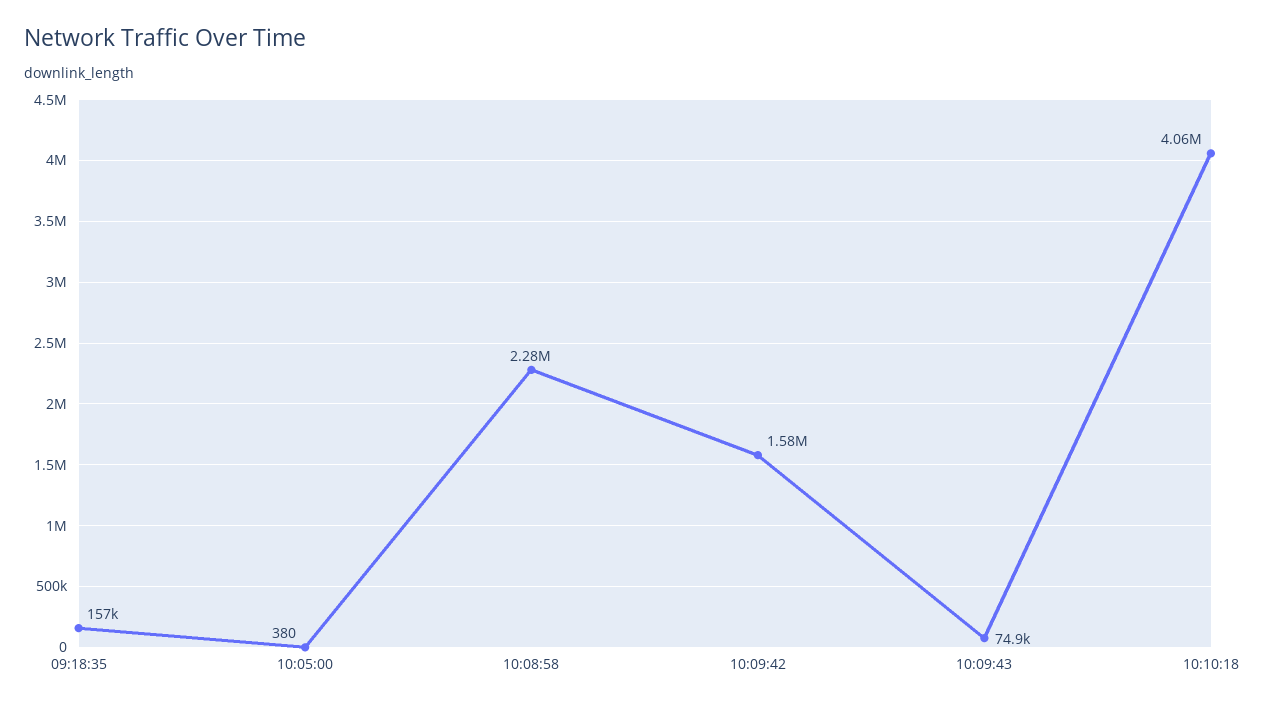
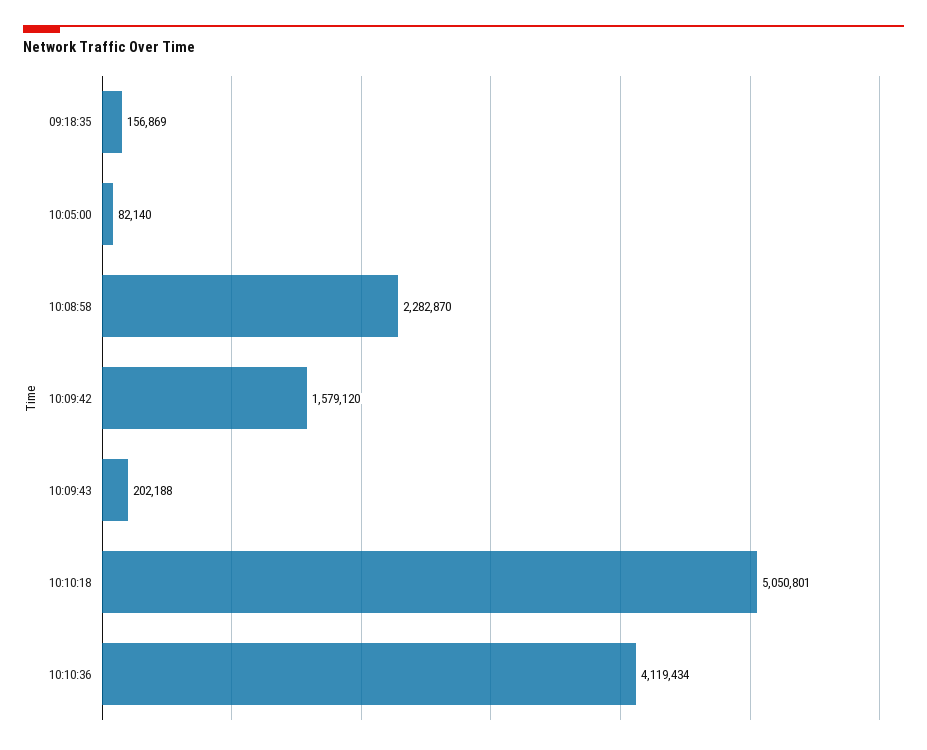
10:05:00: 380 -> 82140
10:09:43: 74900 -> 202188
10:10:18: 4060000 -> 5050801
10:10:36: none -> 4119434

